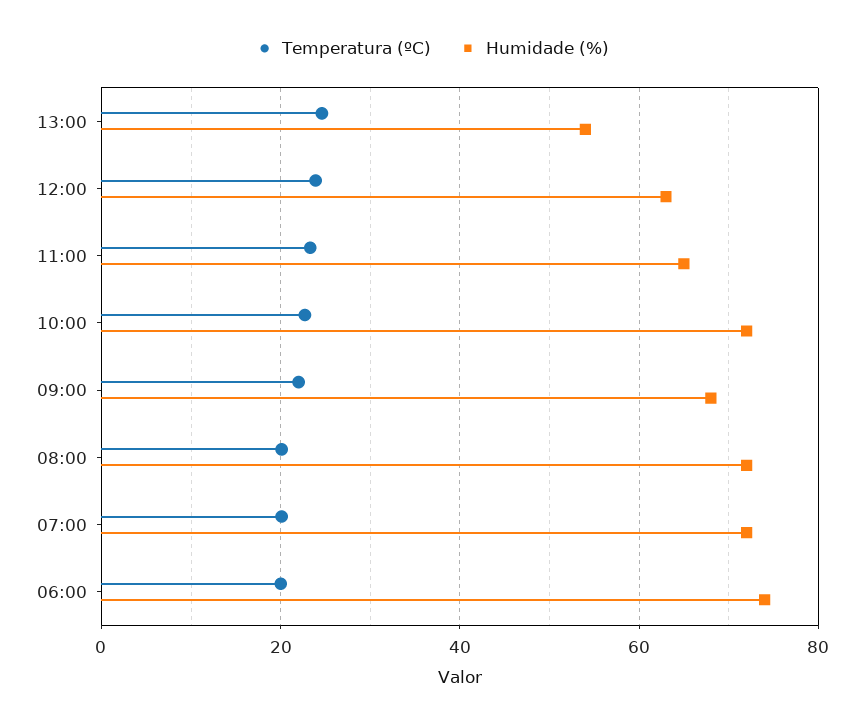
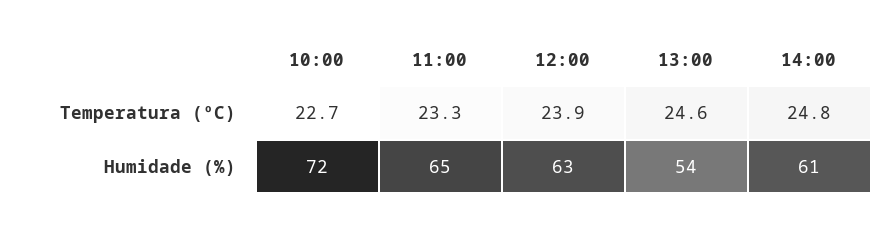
Temperatura (ºC), 09:00: 22 -> none
Humidade (%), 09:00: 68 -> none
Temperatura (ºC), 08:00: 20 -> none
Humidade (%), 08:00: 72 -> none
Temperatura (ºC), 07:00: 20 -> none
Humidade (%), 07:00: 72 -> none
Temperatura (ºC), 06:00: 20 -> none
Humidade (%), 06:00: 74 -> none
Temperatura (ºC), 14:00: none -> 24.8
Humidade (%), 14:00: none -> 61

